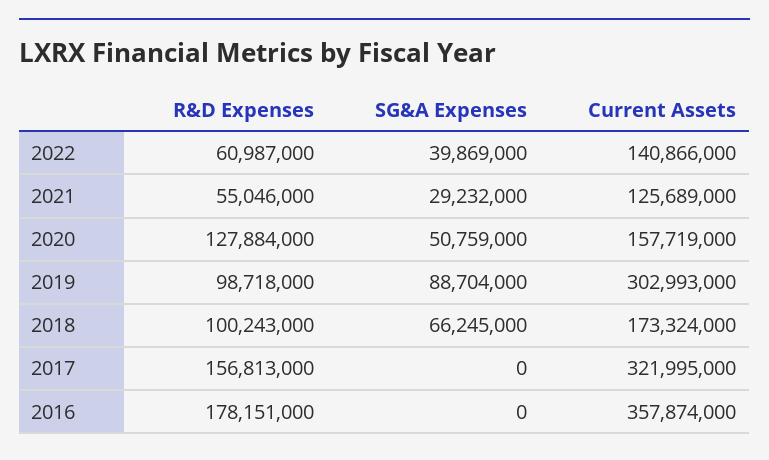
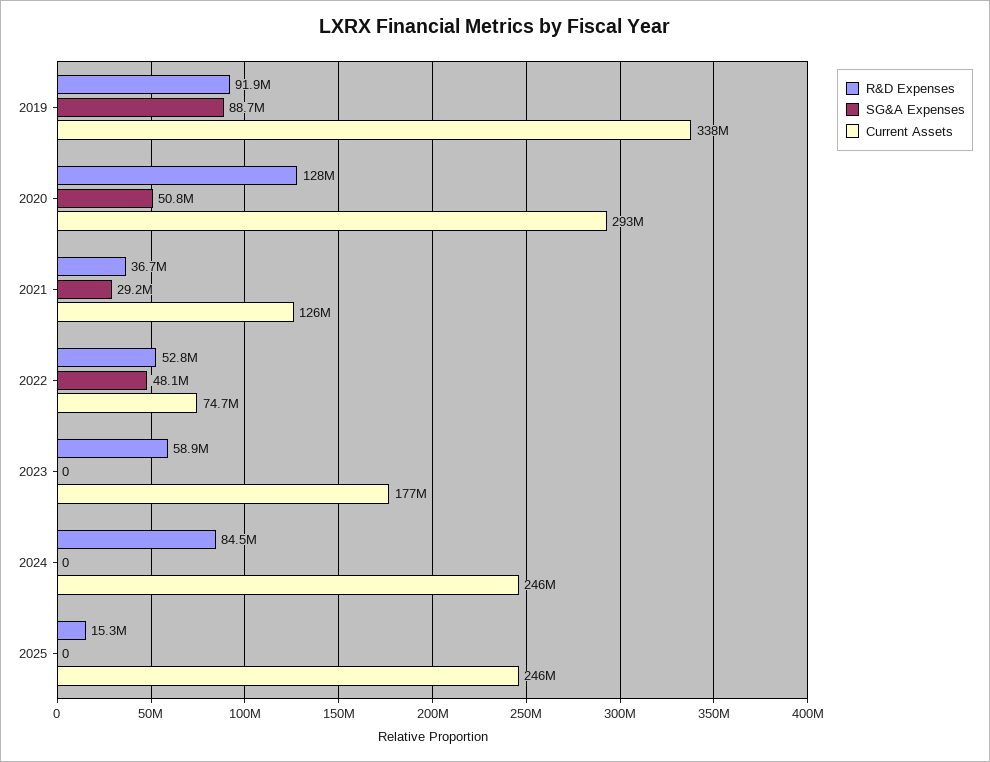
R&D Expenses, 2022: 60987000 -> 52800000
SG&A Expenses, 2022: 39869000 -> 48100000
Current Assets, 2022: 140866000 -> 74700000
R&D Expenses, 2021: 55046000 -> 36700000
Current Assets, 2020: 157719000 -> 293000000
R&D Expenses, 2019: 98718000 -> 91900000
Current Assets, 2019: 302993000 -> 338000000
R&D Expenses, 2018: 100243000 -> none
SG&A Expenses, 2018: 66245000 -> none
Current Assets, 2018: 173324000 -> none
R&D Expenses, 2017: 156813000 -> none
SG&A Expenses, 2017: 0 -> none
Current Assets, 2017: 321995000 -> none
R&D Expenses, 2016: 178151000 -> none
SG&A Expenses, 2016: 0 -> none
Current Assets, 2016: 357874000 -> none
R&D Expenses, 2023: none -> 58900000
SG&A Expenses, 2023: none -> 0
Current Assets, 2023: none -> 177000000
R&D Expenses, 2024: none -> 84500000
SG&A Expenses, 2024: none -> 0
Current Assets, 2024: none -> 246000000
R&D Expenses, 2025: none -> 15300000
SG&A Expenses, 2025: none -> 0
Current Assets, 2025: none -> 246000000

